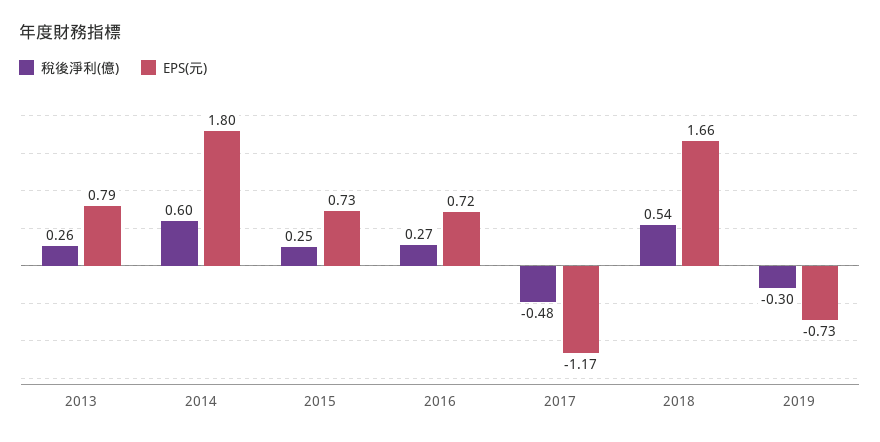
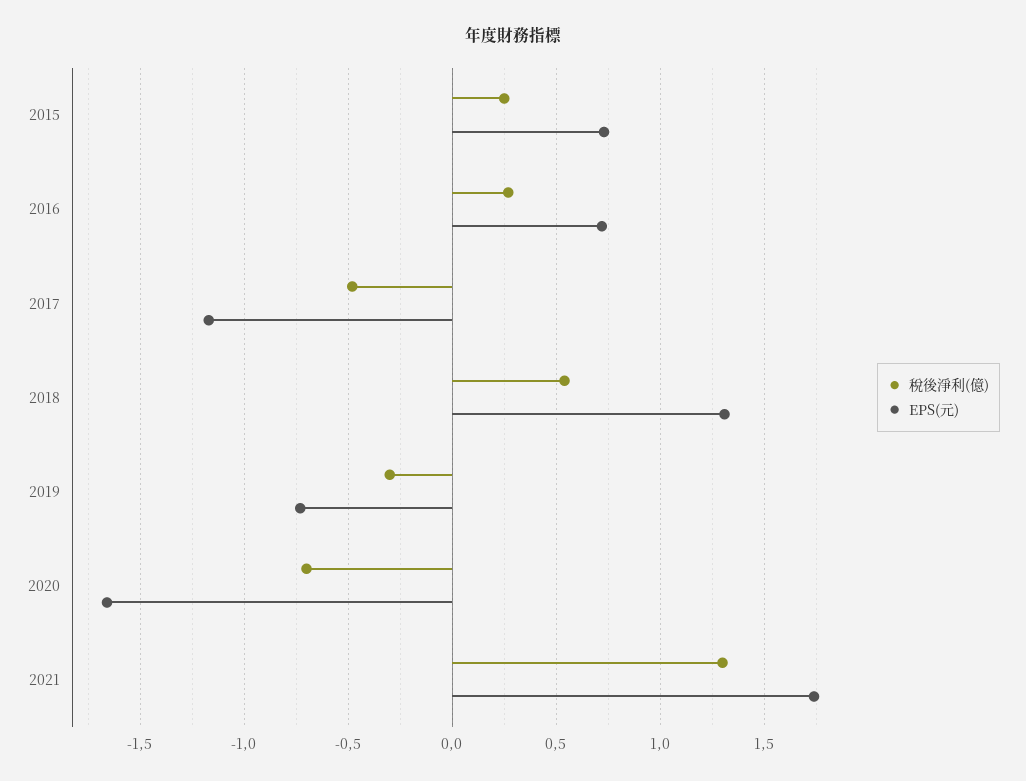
稅後淨利(億), 2013: 0.26 -> none
EPS(元), 2013: 0.79 -> none
稅後淨利(億), 2014: 0.6 -> none
EPS(元), 2014: 1.8 -> none
EPS(元), 2018: 1.66 -> 1.3
稅後淨利(億), 2020: none -> -0.7
EPS(元), 2020: none -> -1.65
稅後淨利(億), 2021: none -> 1.3
EPS(元), 2021: none -> 1.75

